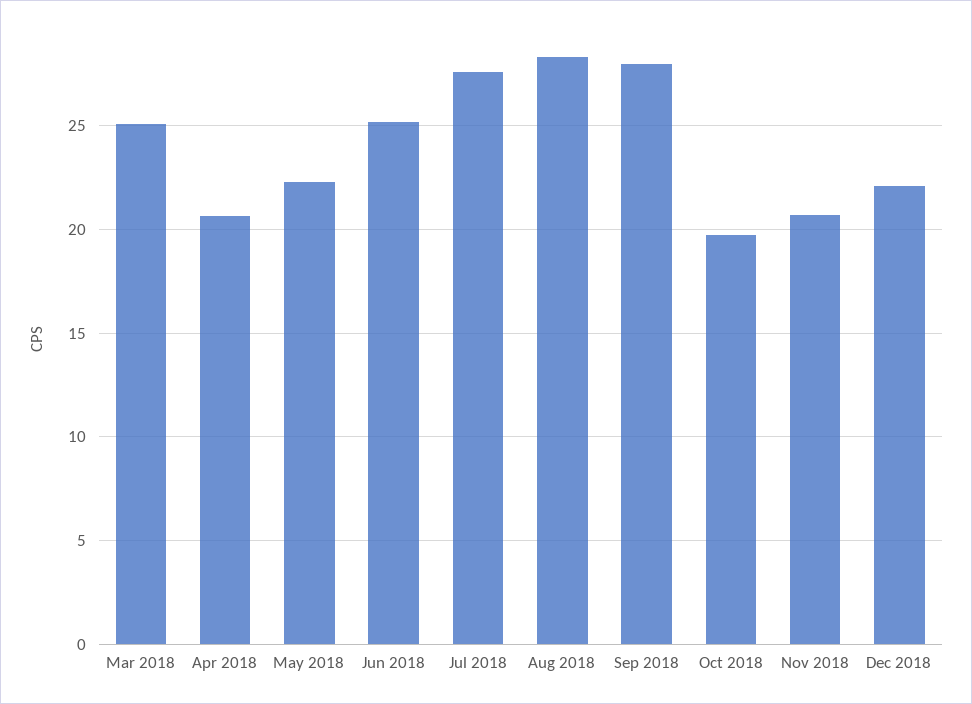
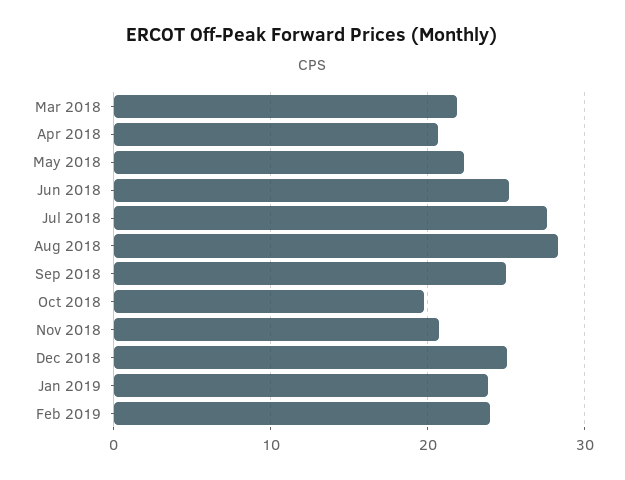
Mar 2018: 25 -> 22
Sep 2018: 28 -> 25
Dec 2018: 22 -> 25
Jan 2019: none -> 24
Feb 2019: none -> 24

